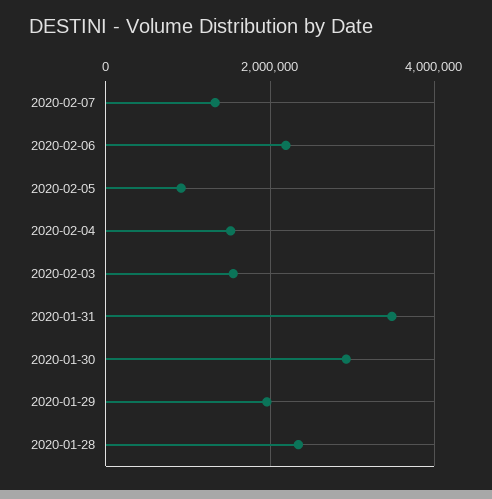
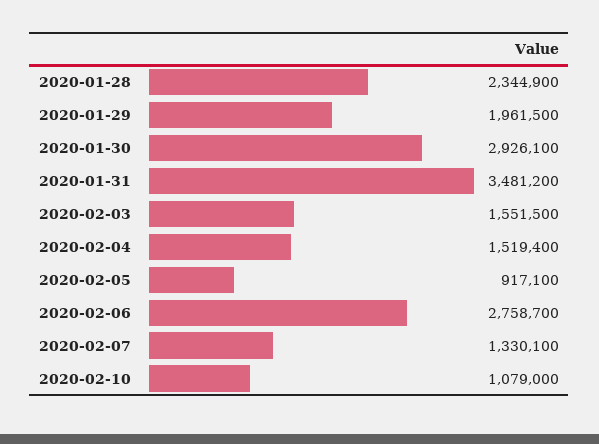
2020-02-06: 2200000 -> 2758700
2020-02-10: none -> 1079000

